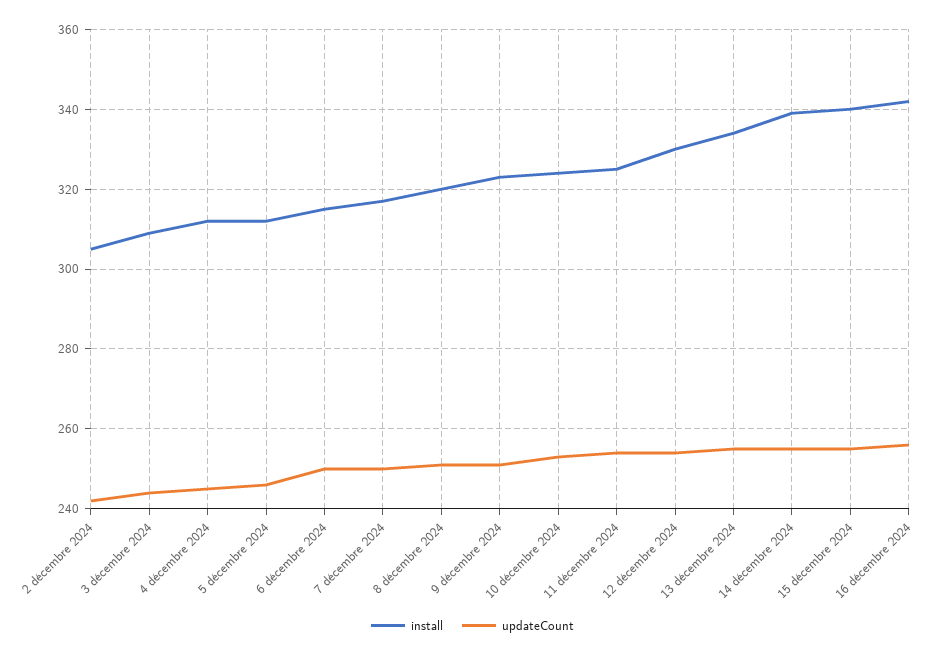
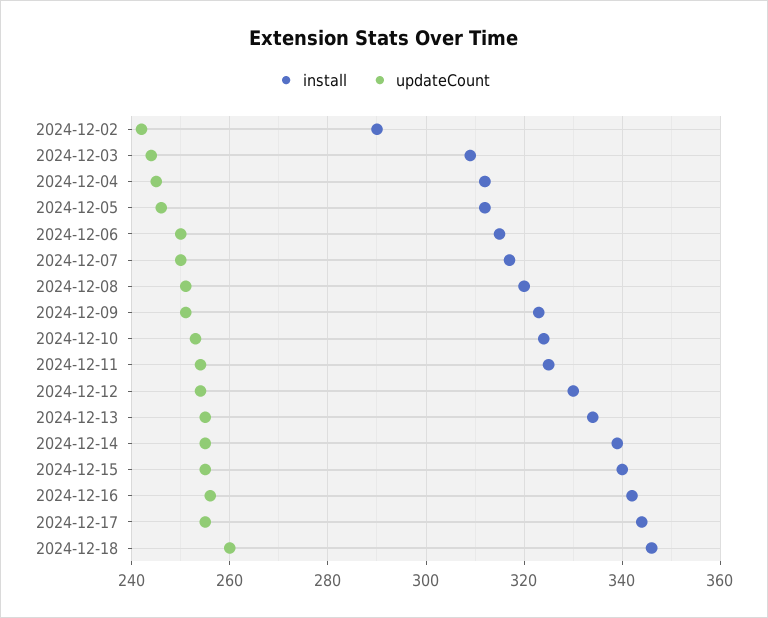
install, 2 décembre 2024: 305 -> 290
install, 2024-12-17: none -> 345
updateCount, 2024-12-17: none -> 255
install, 2024-12-18: none -> 345
updateCount, 2024-12-18: none -> 260

